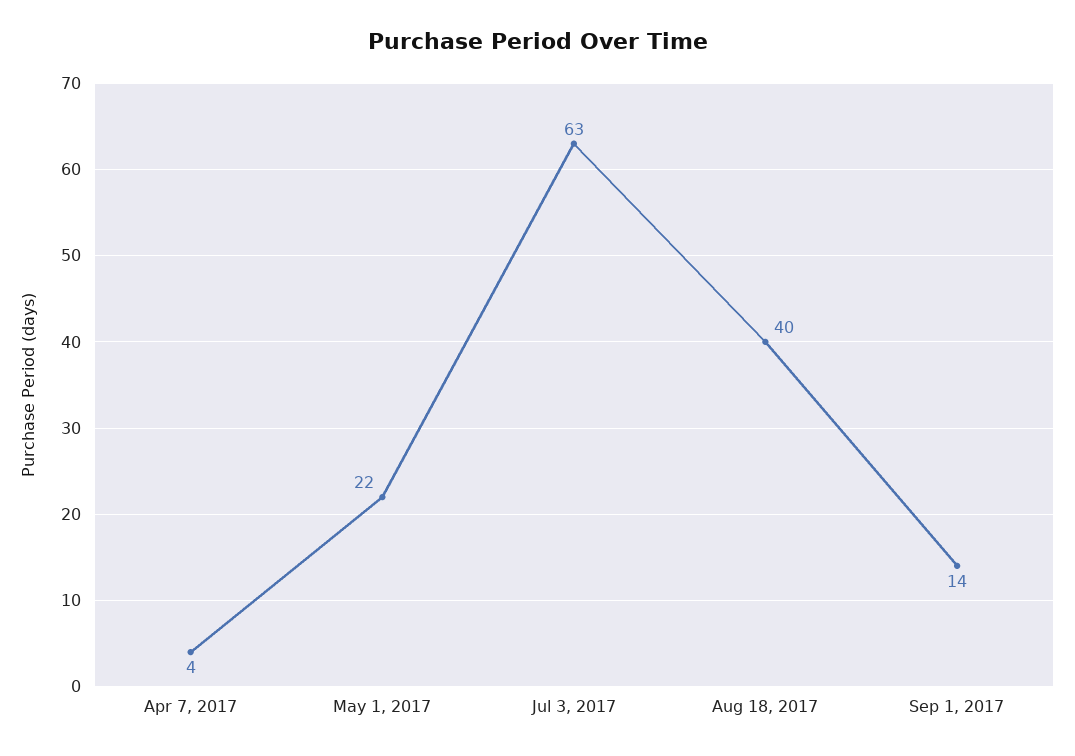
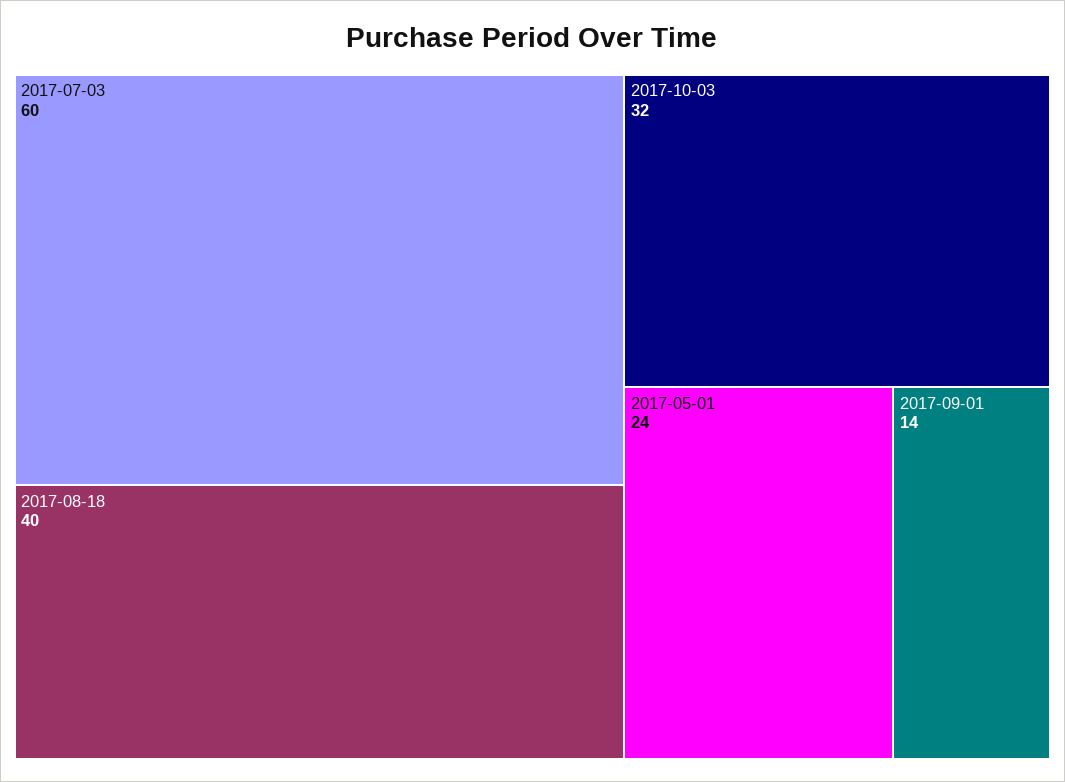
Apr 7, 2017: 4 -> none
May 1, 2017: 22 -> 24
Jul 3, 2017: 63 -> 60
2017-10-03: none -> 32

